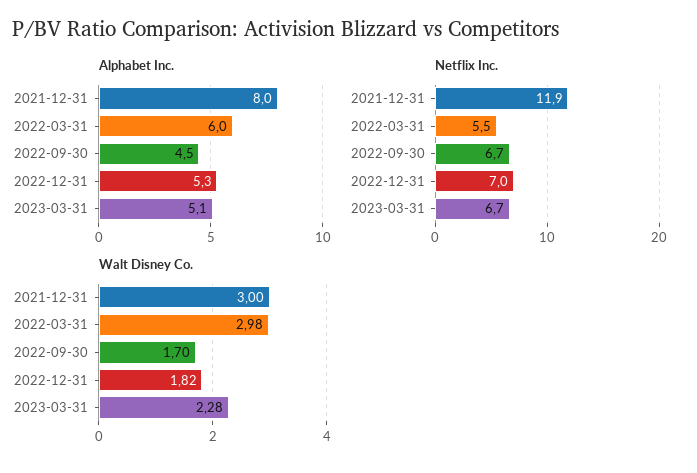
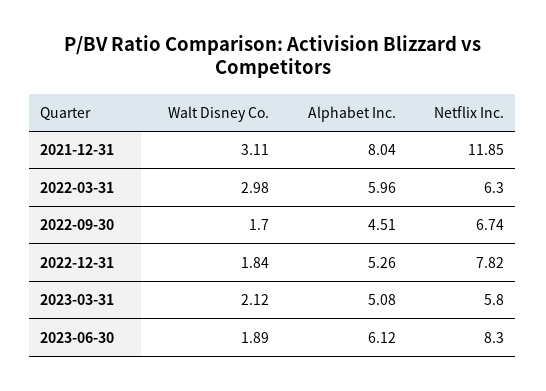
Netflix Inc., 2022-03-31: 5.5 -> 6.3
Netflix Inc., 2022-12-31: 7 -> 7.82
Netflix Inc., 2023-03-31: 6.7 -> 5.8
Walt Disney Co., 2021-12-31: 3 -> 3.11
Walt Disney Co., 2022-12-31: 1.82 -> 1.84
Walt Disney Co., 2023-03-31: 2.28 -> 2.12
Walt Disney Co., 2023-06-30: none -> 1.89
Alphabet Inc., 2023-06-30: none -> 6.12
Netflix Inc., 2023-06-30: none -> 8.3

